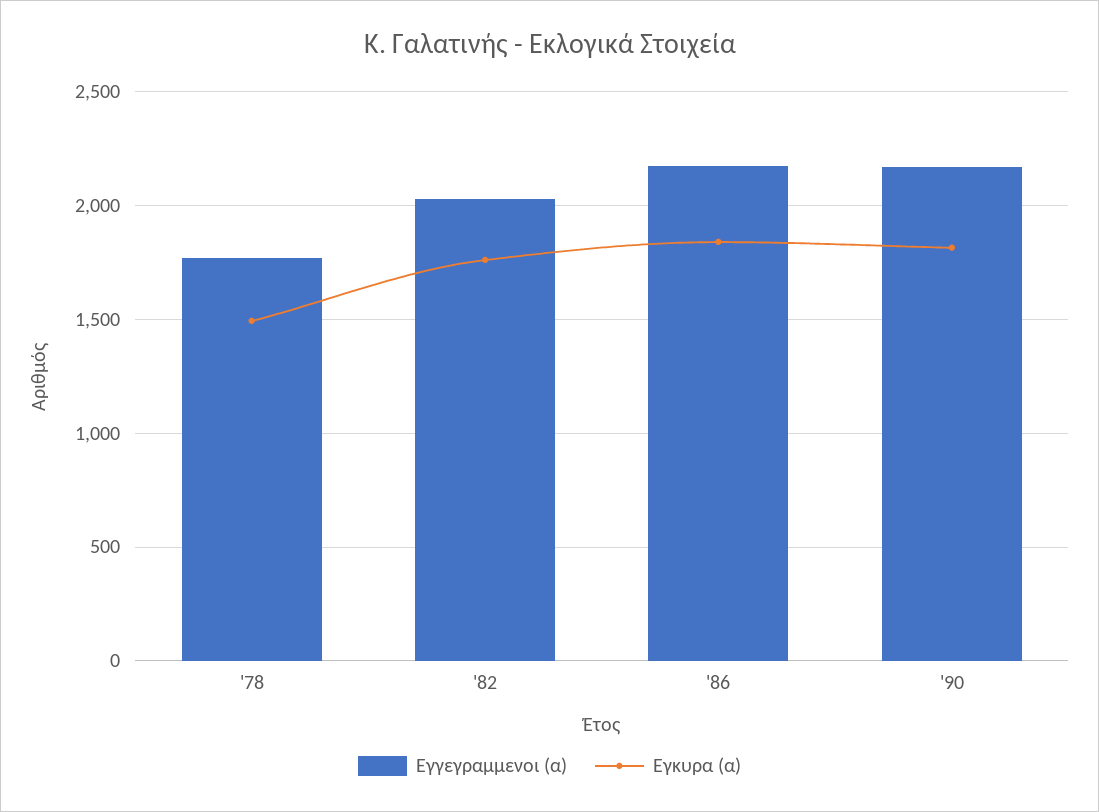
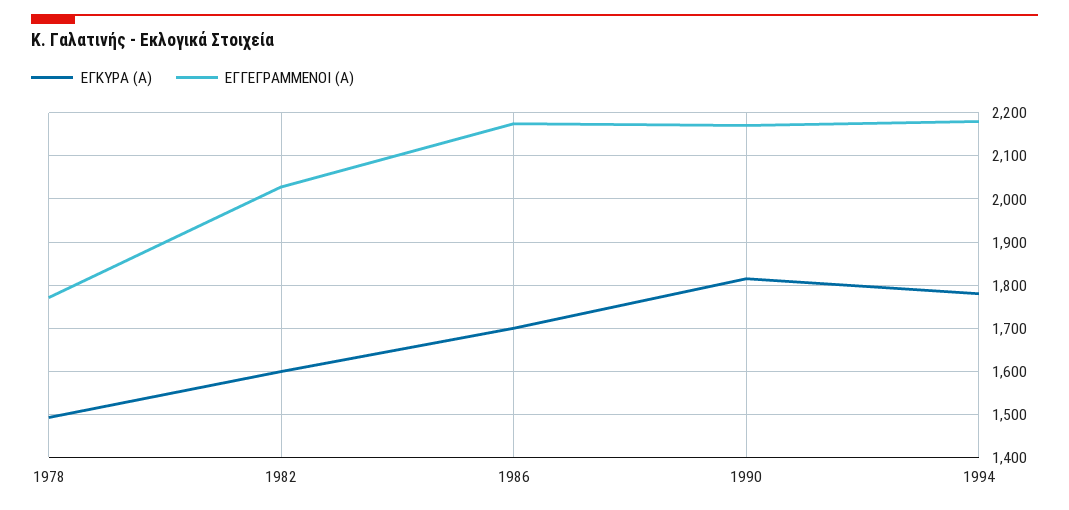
Εγκυρα (α), '82: 1750 -> 1600
Εγκυρα (α), '86: 1850 -> 1700
Εγκυρα (α), 1994: none -> 1780
Εγγεγραμμενοι (α), 1994: none -> 2180

